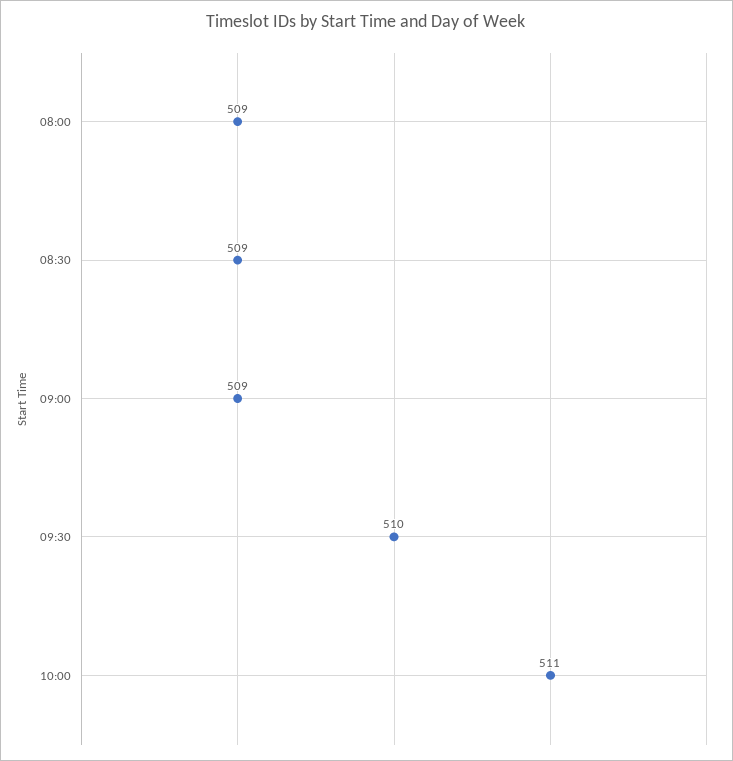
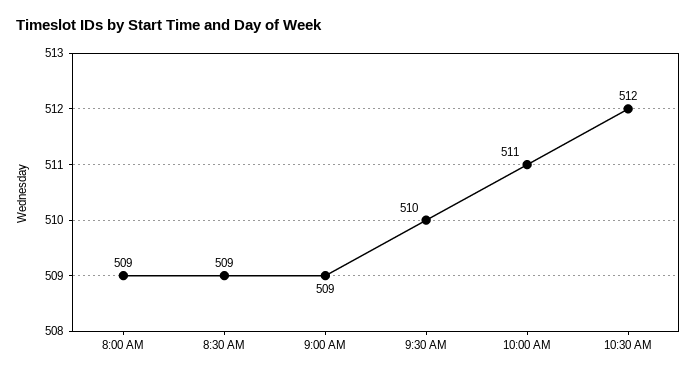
10:30 AM: none -> 512

